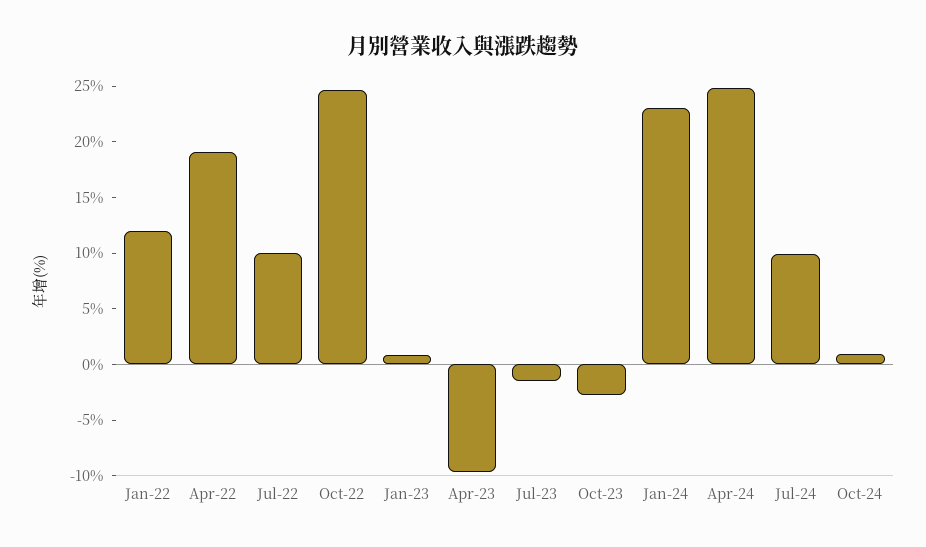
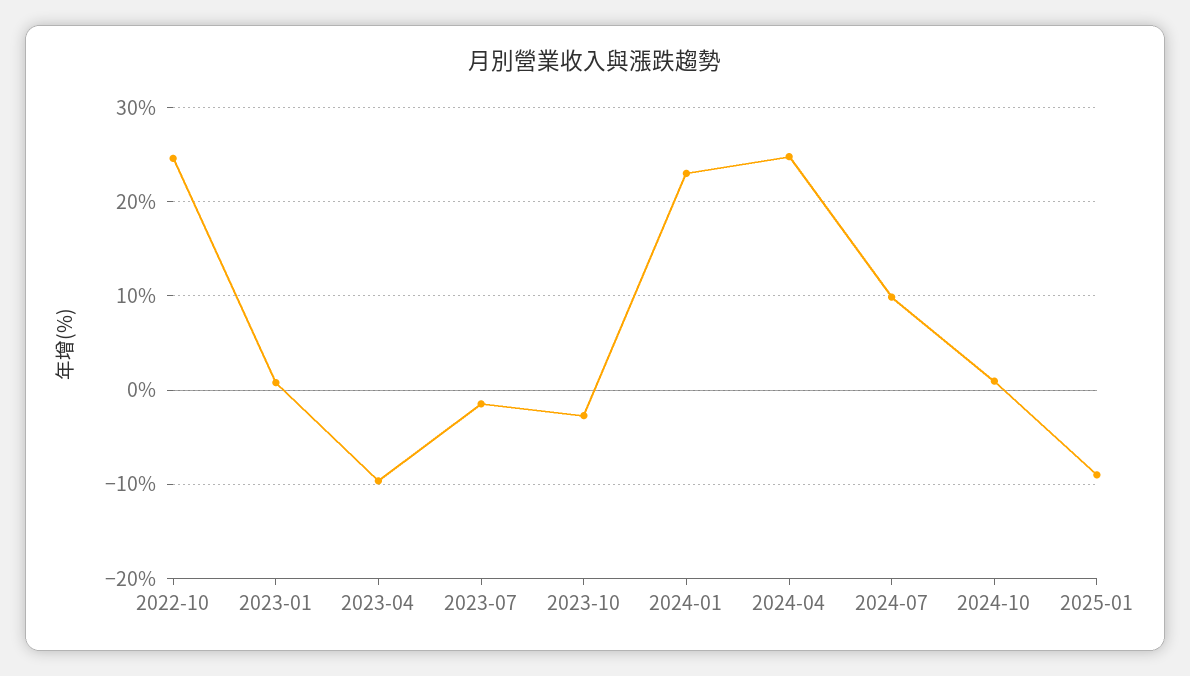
Jan-22: 12 -> none
Apr-22: 19 -> none
Jul-22: 10 -> none
2025-01: none -> -9

